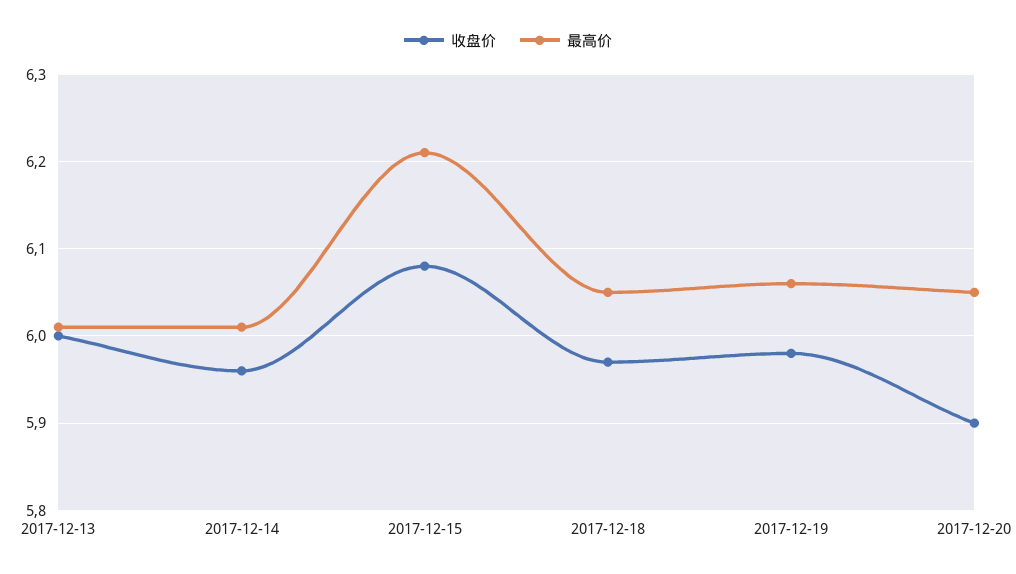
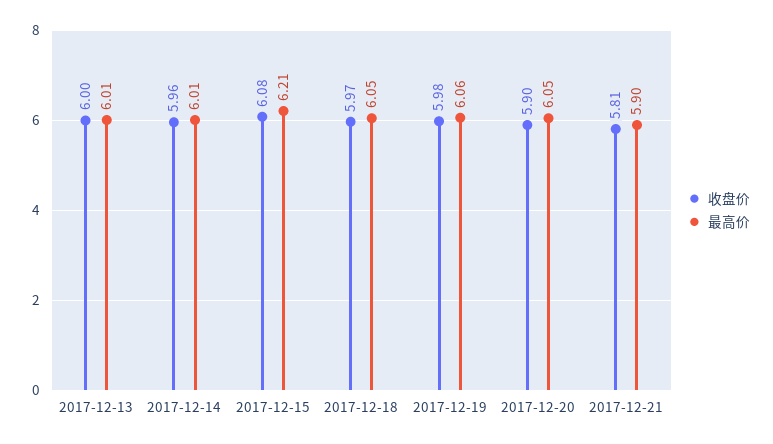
收盘价, 2017-12-21: none -> 5.81
最高价, 2017-12-21: none -> 5.9

